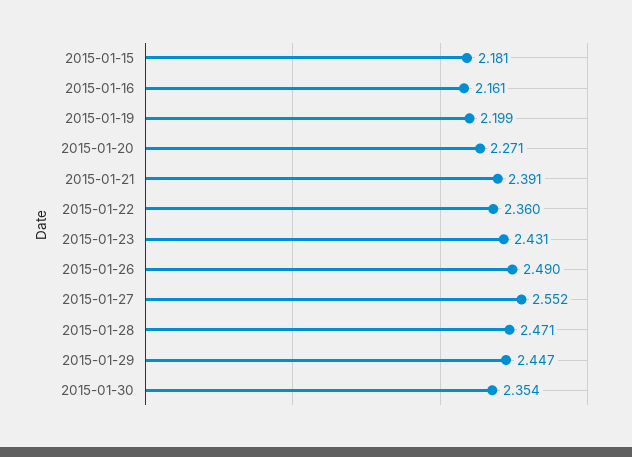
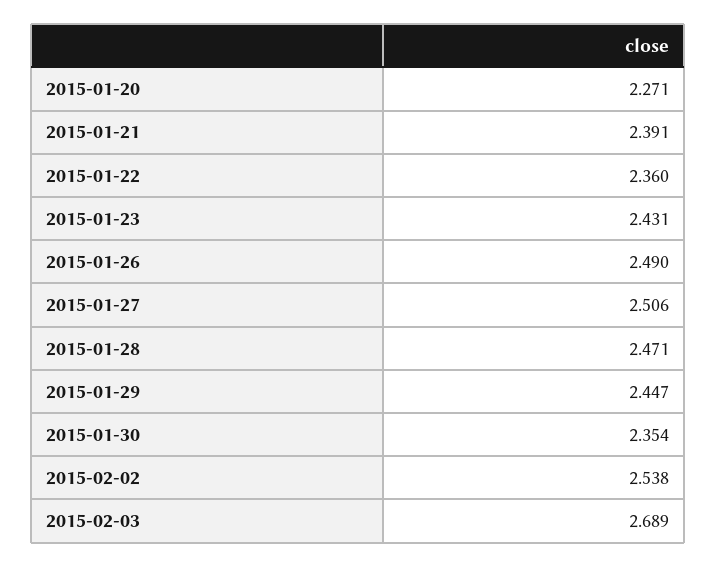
2015-01-15: 2.181 -> none
2015-01-16: 2.161 -> none
2015-01-19: 2.199 -> none
2015-01-27: 2.552 -> 2.506
2015-02-02: none -> 2.538
2015-02-03: none -> 2.689

